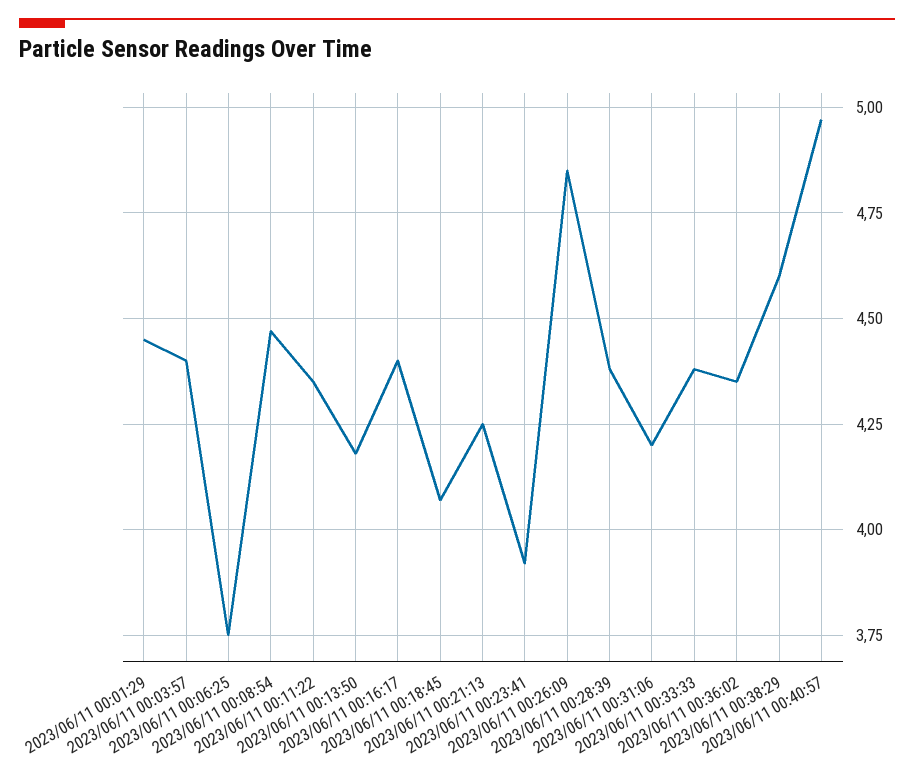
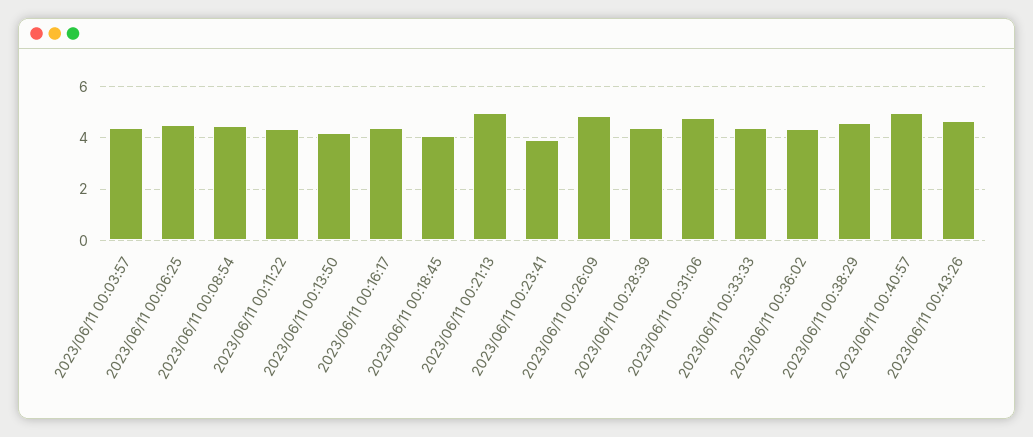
2023/06/11 00:01:29: 4.45 -> none
2023/06/11 00:06:25: 3.75 -> 4.5
2023/06/11 00:21:13: 4.25 -> 5
2023/06/11 00:31:06: 4.2 -> 4.75
2023/06/11 00:43:26: none -> 4.75

